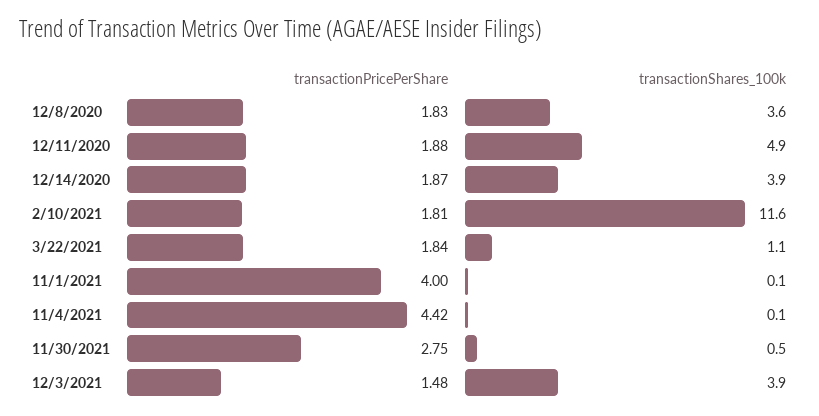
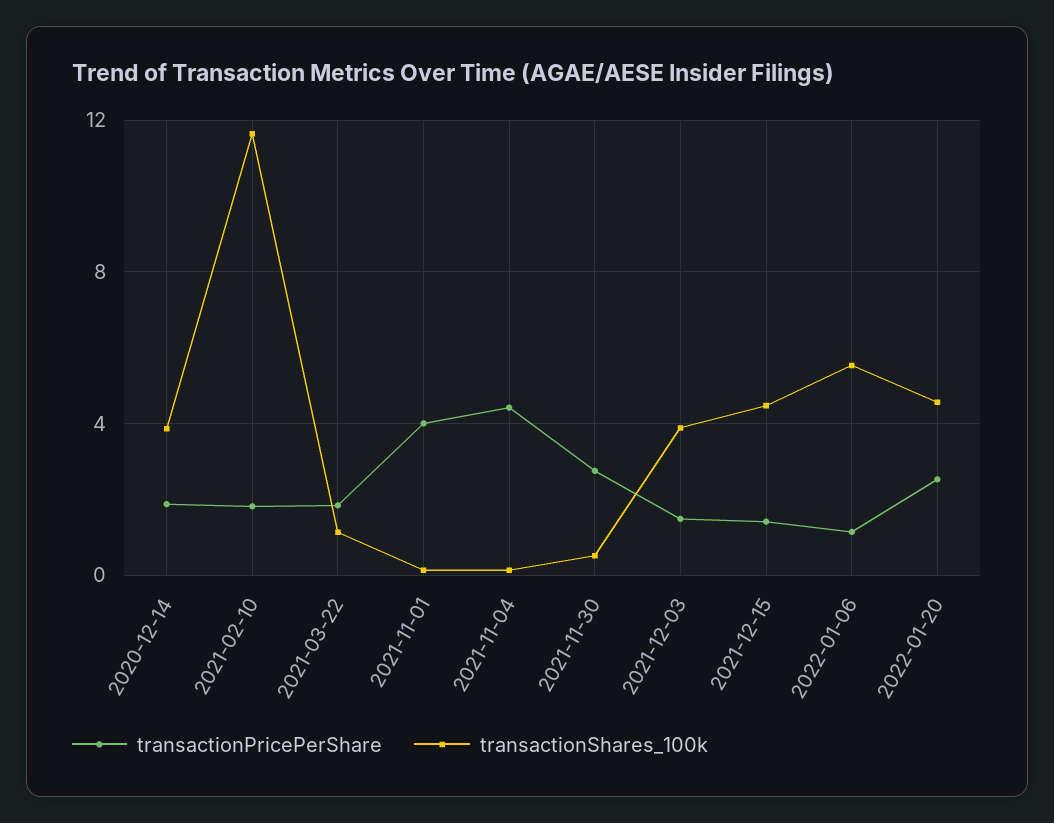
transactionPricePerShare, 12/8/2020: 1.83 -> none
transactionShares_100k, 12/8/2020: 3.6 -> none
transactionPricePerShare, 12/11/2020: 1.88 -> none
transactionShares_100k, 12/11/2020: 4.9 -> none
transactionPricePerShare, 2021-12-15: none -> 1.5
transactionShares_100k, 2021-12-15: none -> 4.5
transactionPricePerShare, 2022-01-06: none -> 1
transactionShares_100k, 2022-01-06: none -> 5.5
transactionPricePerShare, 2022-01-20: none -> 2.5
transactionShares_100k, 2022-01-20: none -> 4.5

